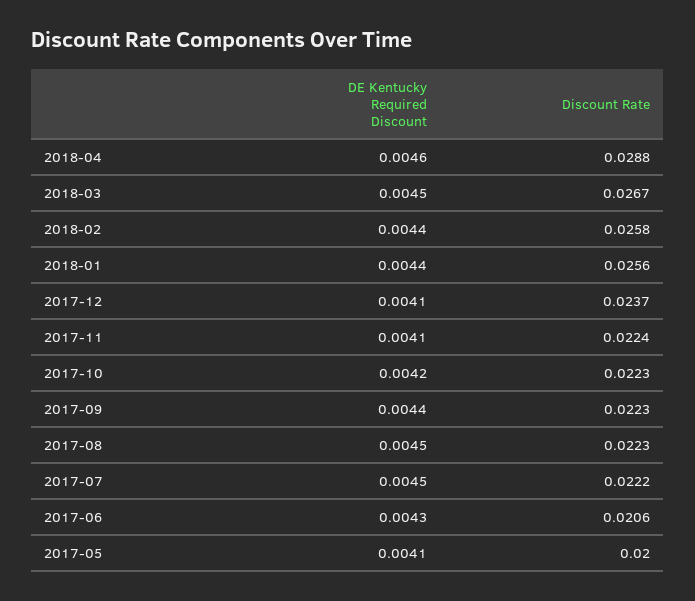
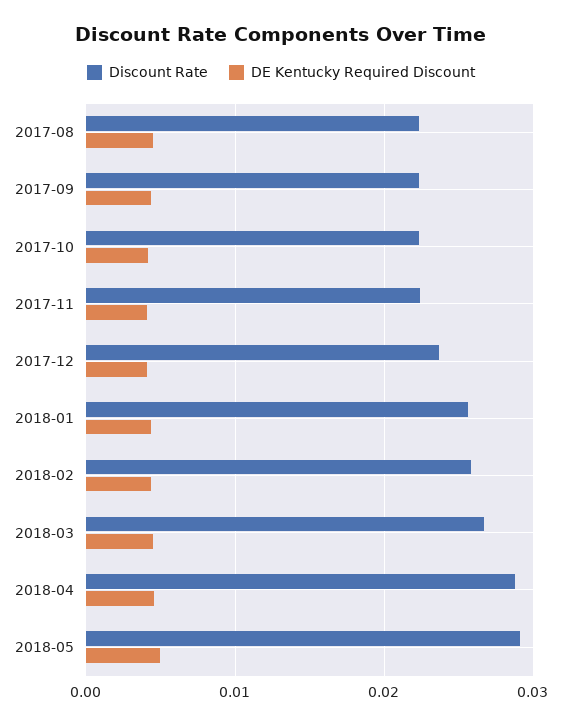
DE Kentucky Required Discount, 2017-07: 0.0045 -> none
Discount Rate, 2017-07: 0.0222 -> none
DE Kentucky Required Discount, 2017-06: 0.0043 -> none
Discount Rate, 2017-06: 0.0206 -> none
DE Kentucky Required Discount, 2017-05: 0.0041 -> none
Discount Rate, 2017-05: 0.02 -> none
Discount Rate, 2018-05: none -> 0.029
DE Kentucky Required Discount, 2018-05: none -> 0.005

